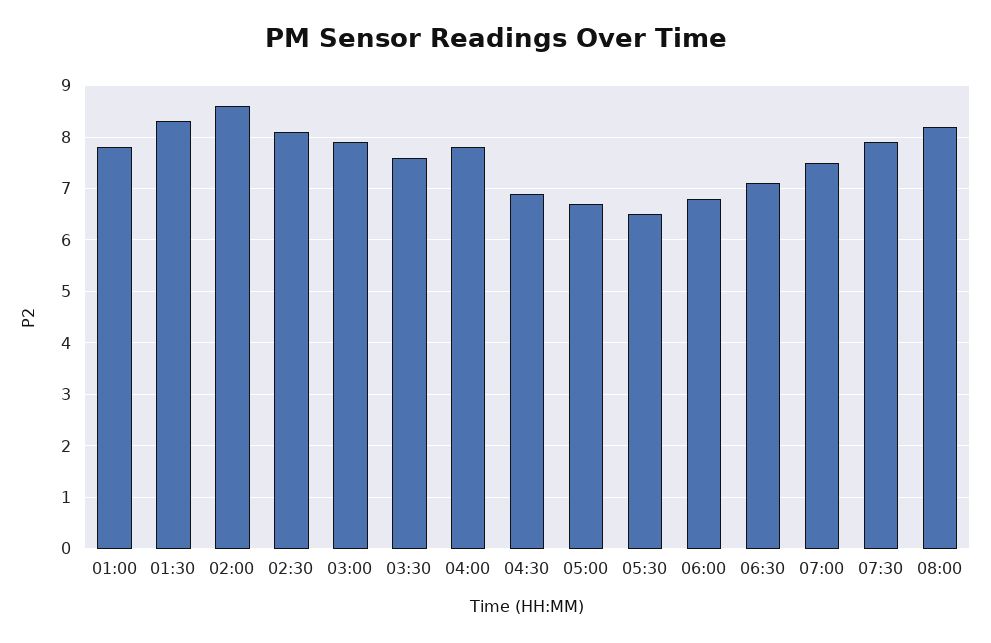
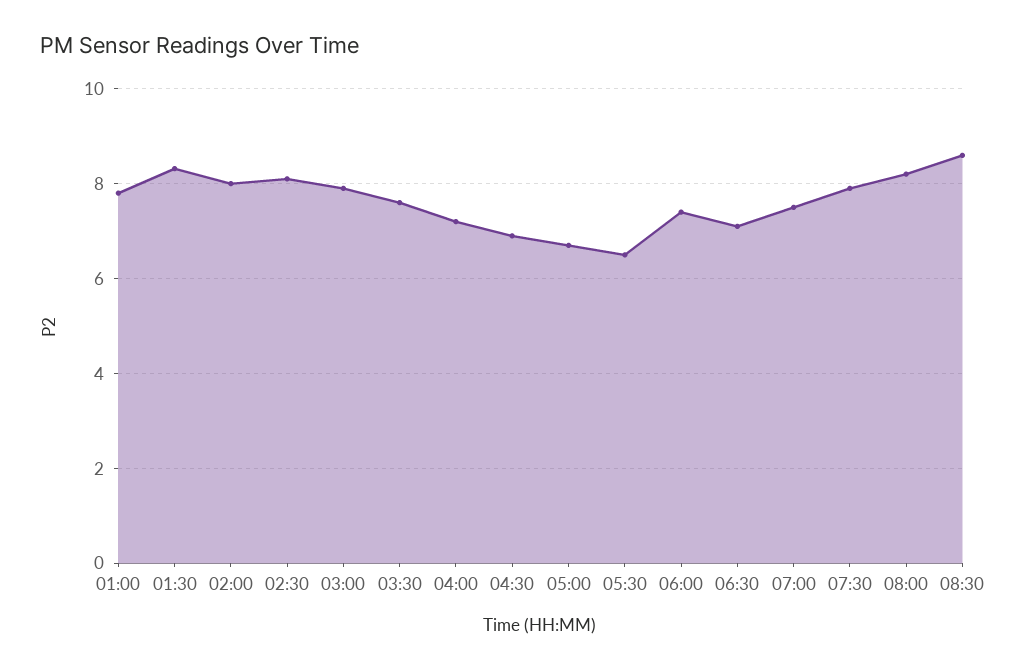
02:00: 8.6 -> 8
04:00: 7.8 -> 7.2
06:00: 6.8 -> 7.4
08:30: none -> 8.6

